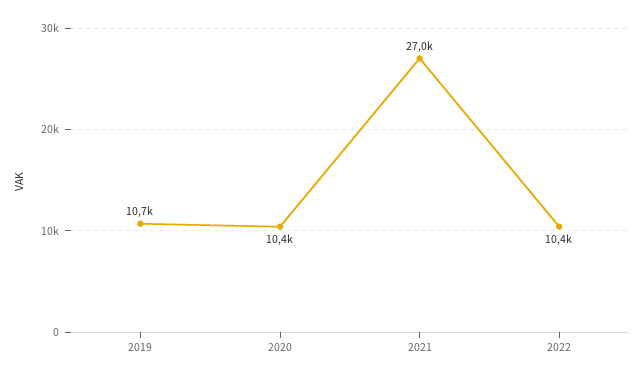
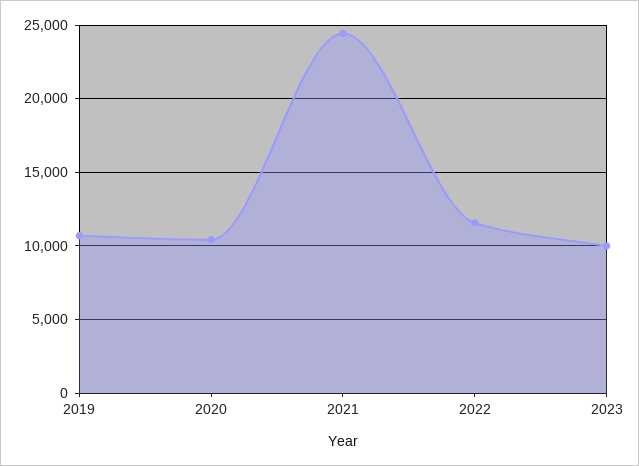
2021: 27000 -> 24500
2022: 10400 -> 11500
2023: none -> 10000

